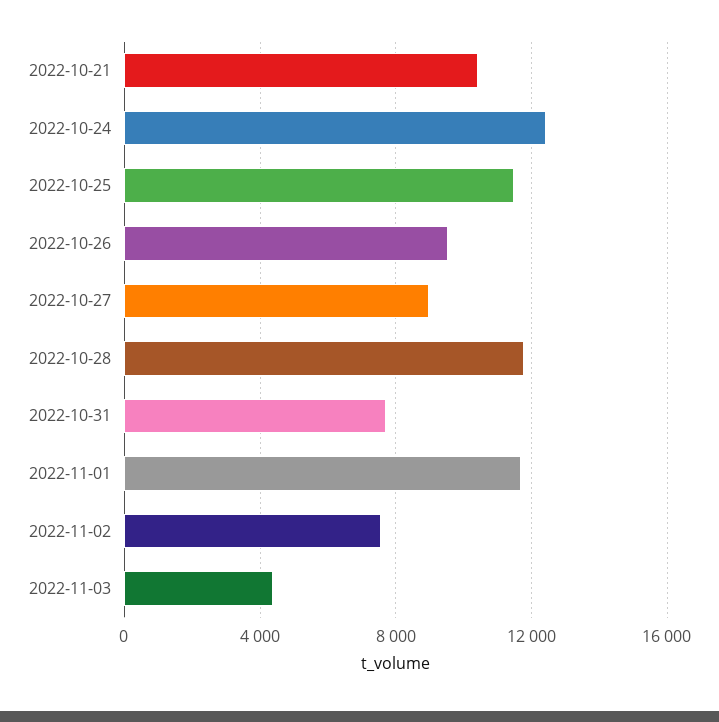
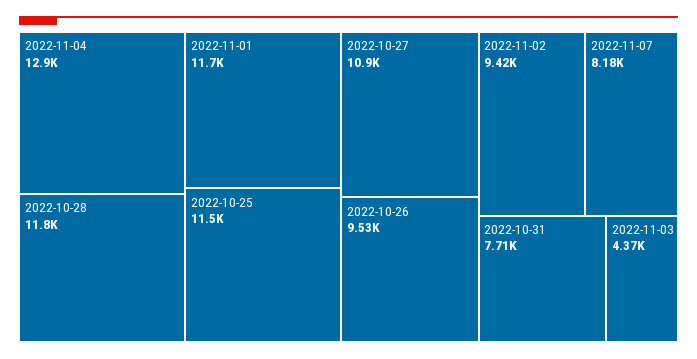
2022-10-21: 10500 -> none
2022-10-24: 12500 -> none
2022-10-27: 9000 -> 10900
2022-11-02: 7500 -> 9420
2022-11-04: none -> 12900
2022-11-07: none -> 8180

